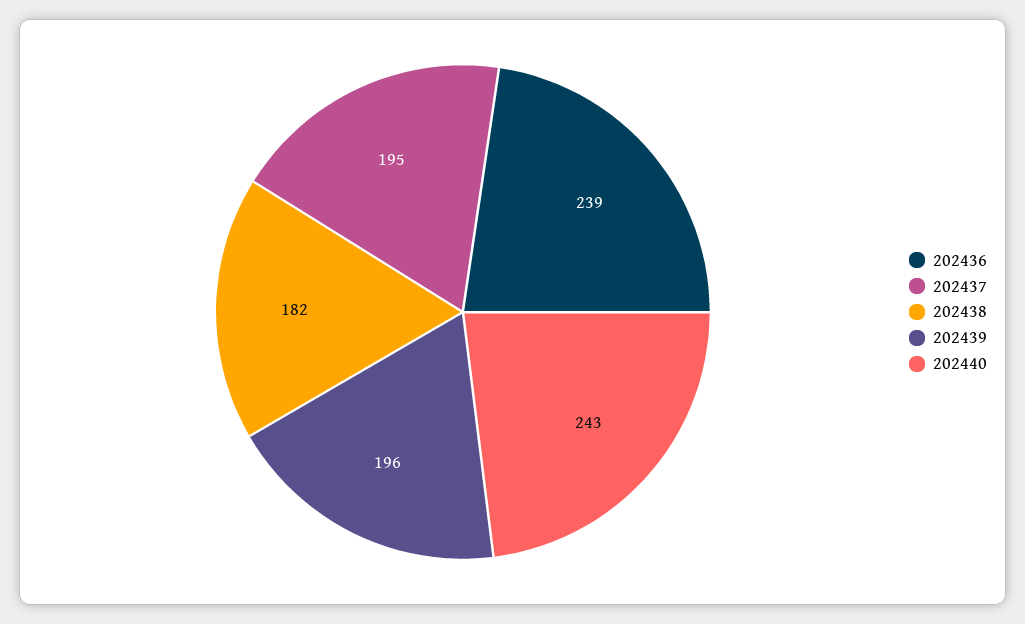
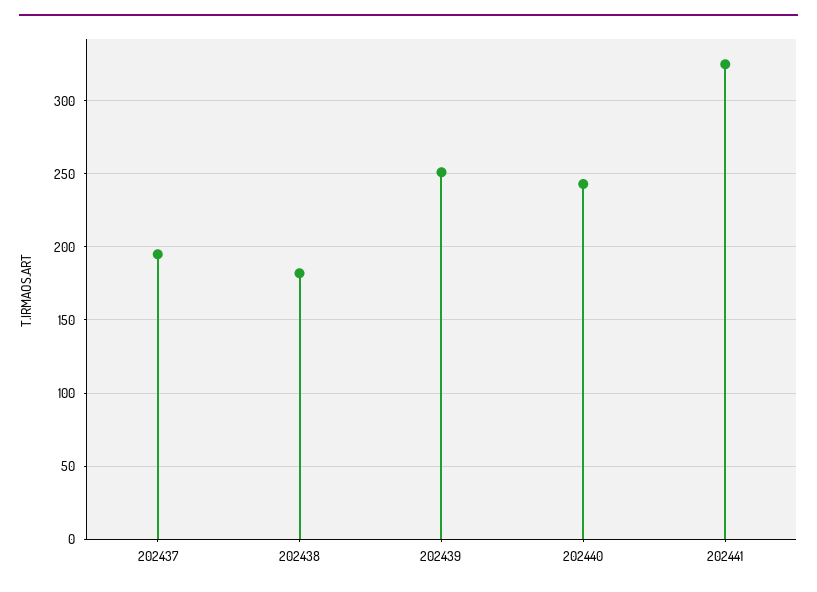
202436: 239 -> none
202439: 196 -> 250
202441: none -> 325

